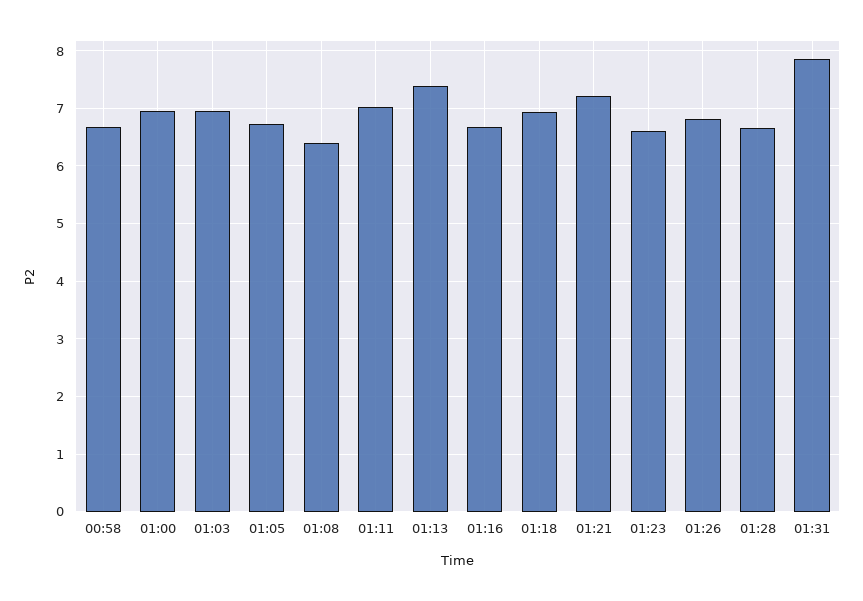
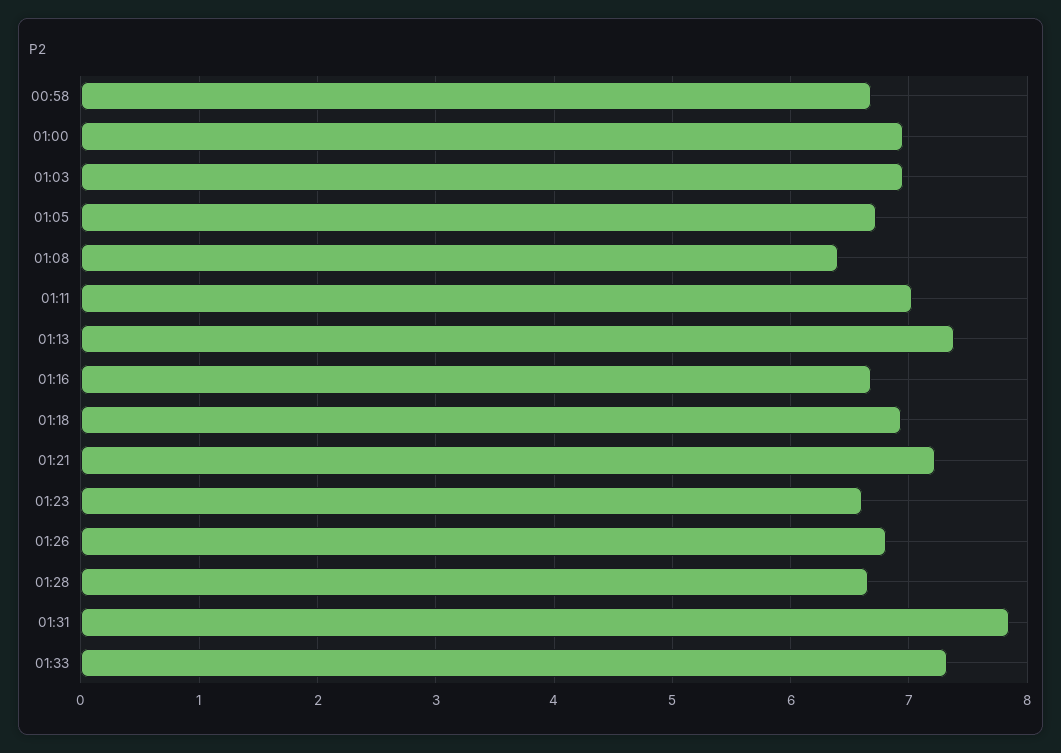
01:33: none -> 7.3

